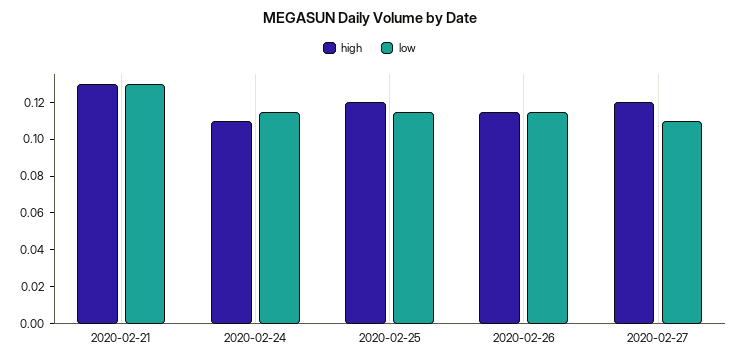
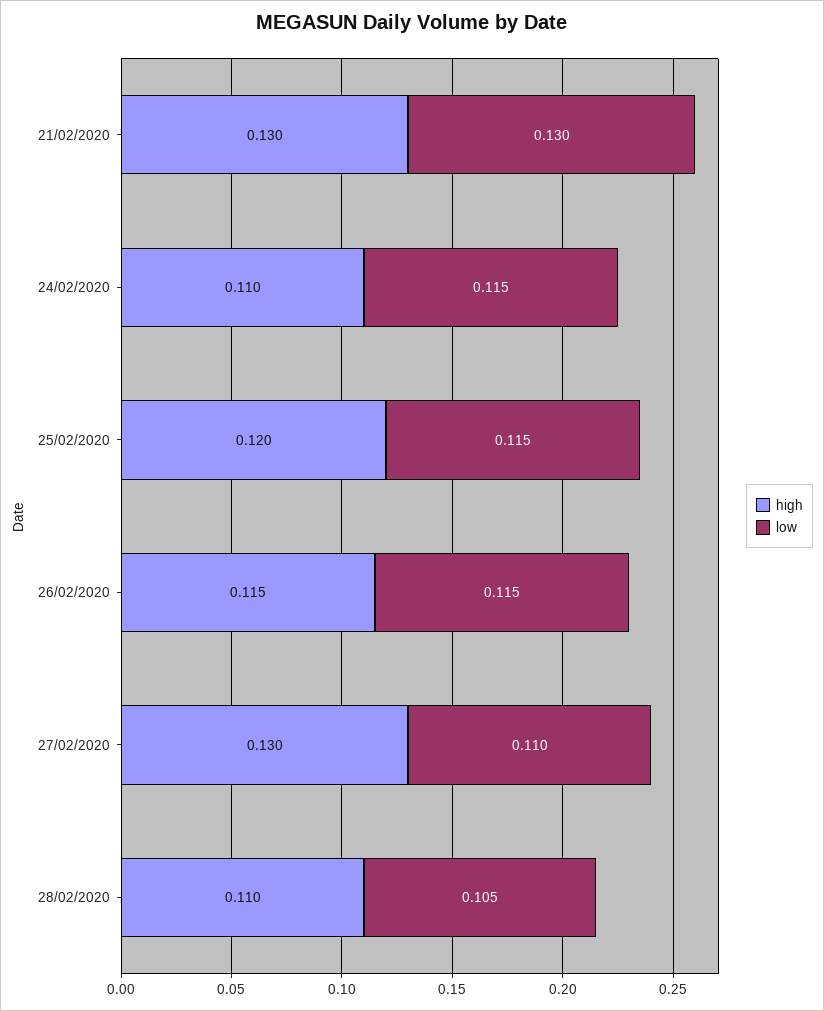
high, 2020-02-27: 0.12 -> 0.13
high, 28/02/2020: none -> 0.11
low, 28/02/2020: none -> 0.105

